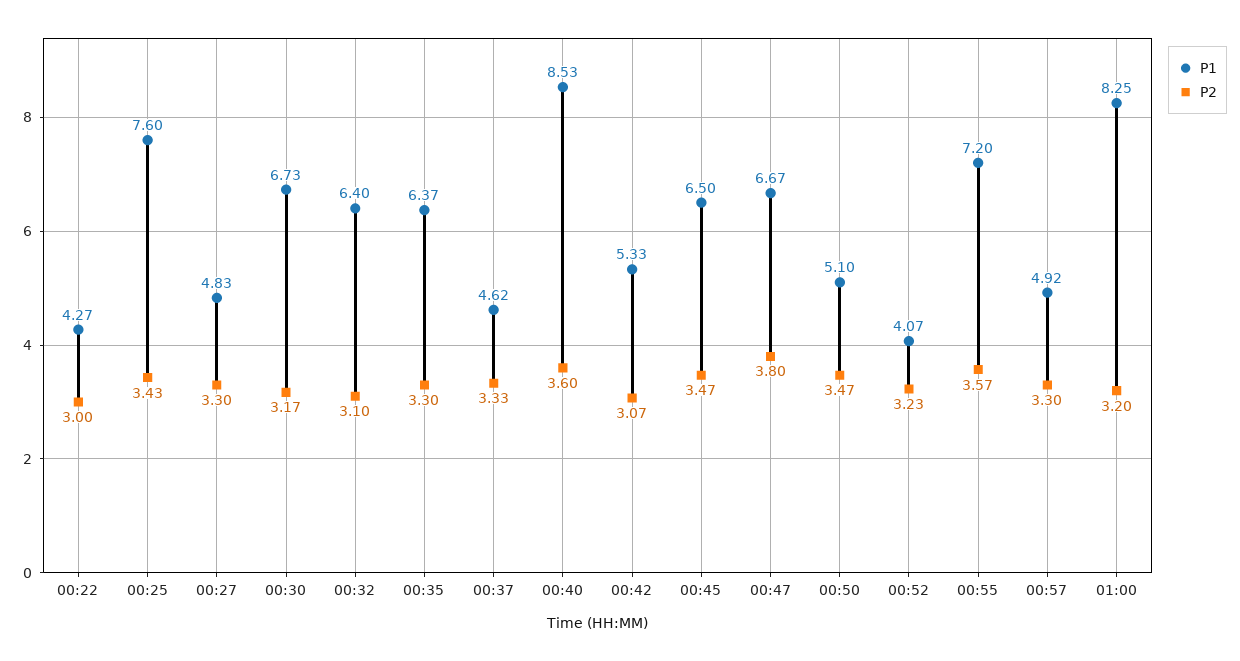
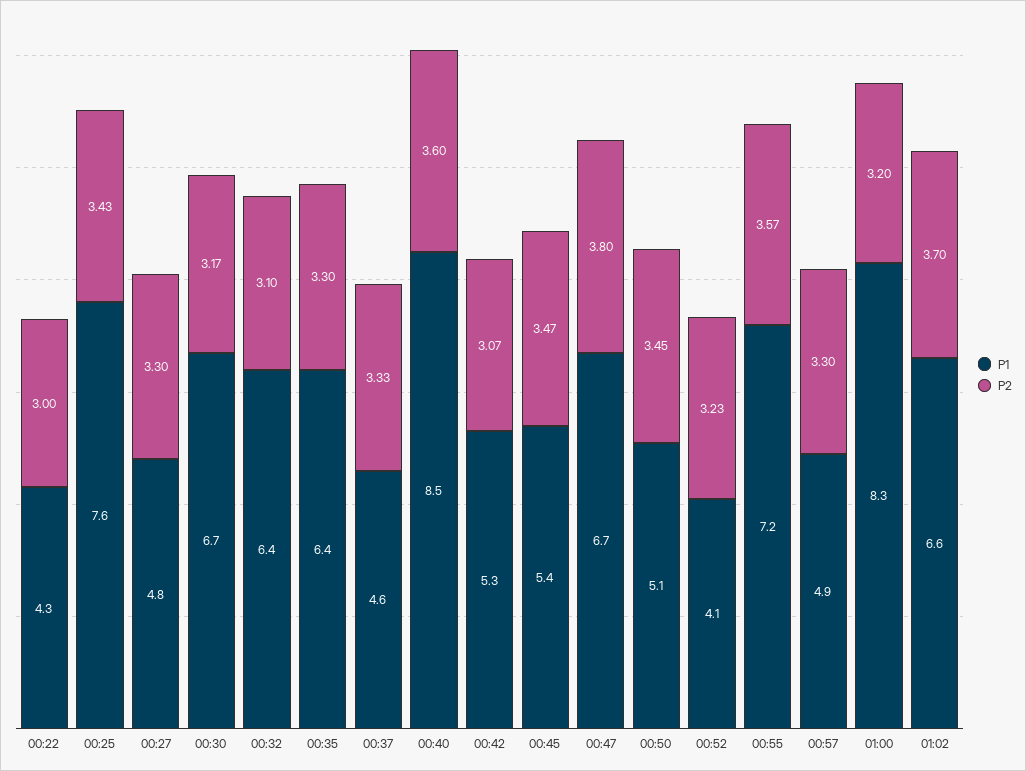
P1, 00:45: 6.5 -> 5.4
P2, 00:50: 3.47 -> 3.45
P1, 01:02: none -> 6.6
P2, 01:02: none -> 3.7

